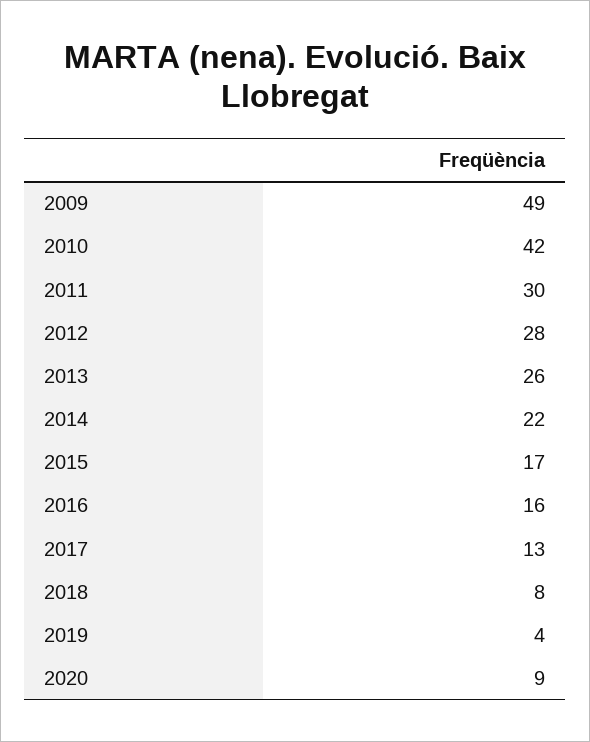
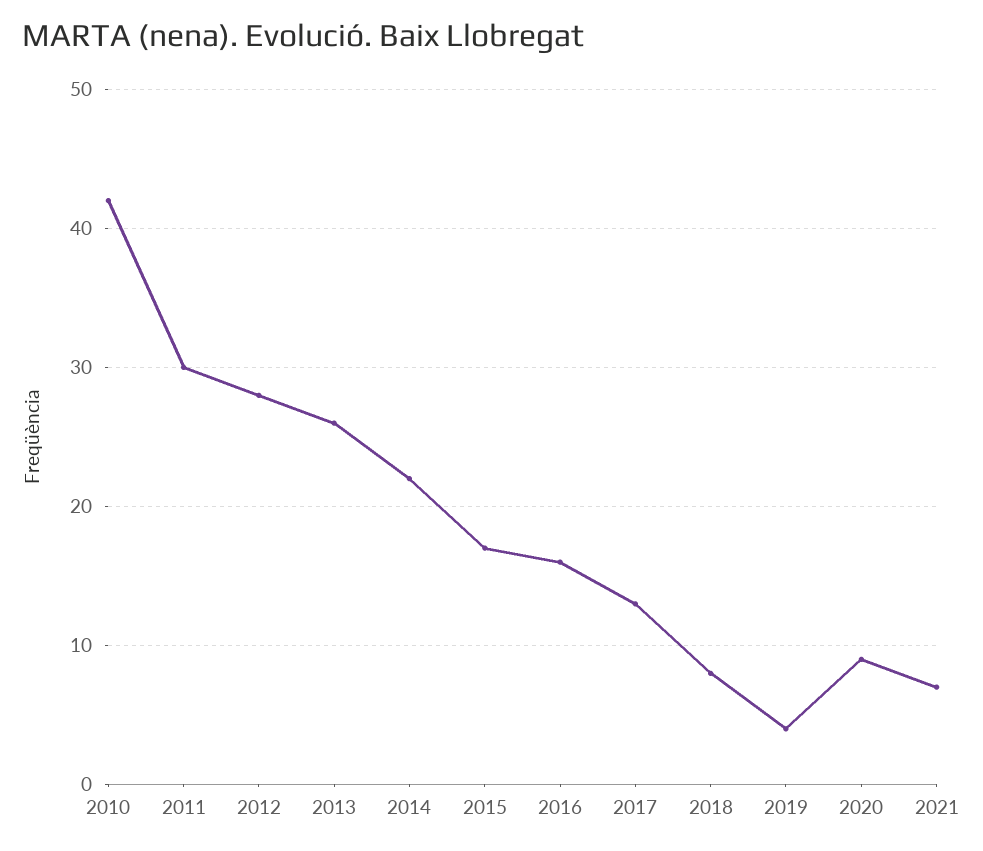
2009: 49 -> none
2021: none -> 7

